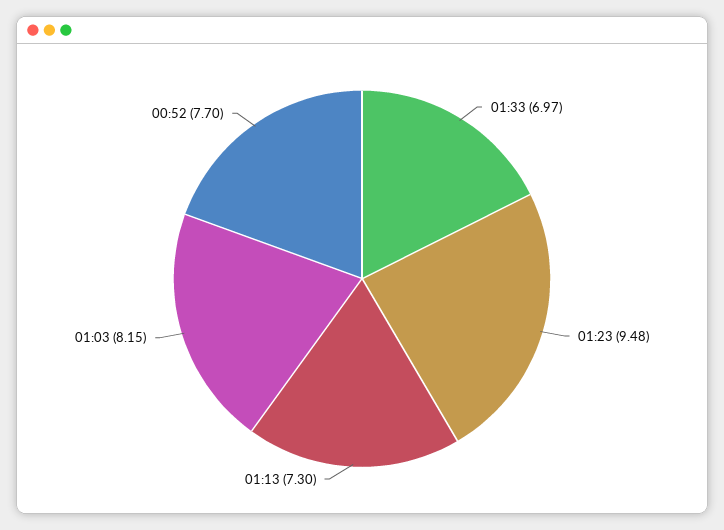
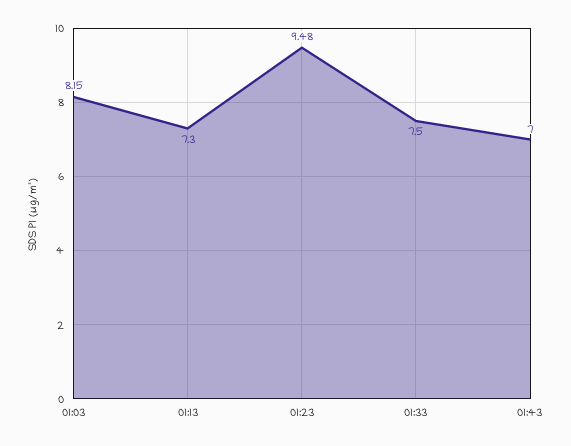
01:33: 6.97 -> 7.5
00:52: 7.7 -> none
01:43: none -> 7

